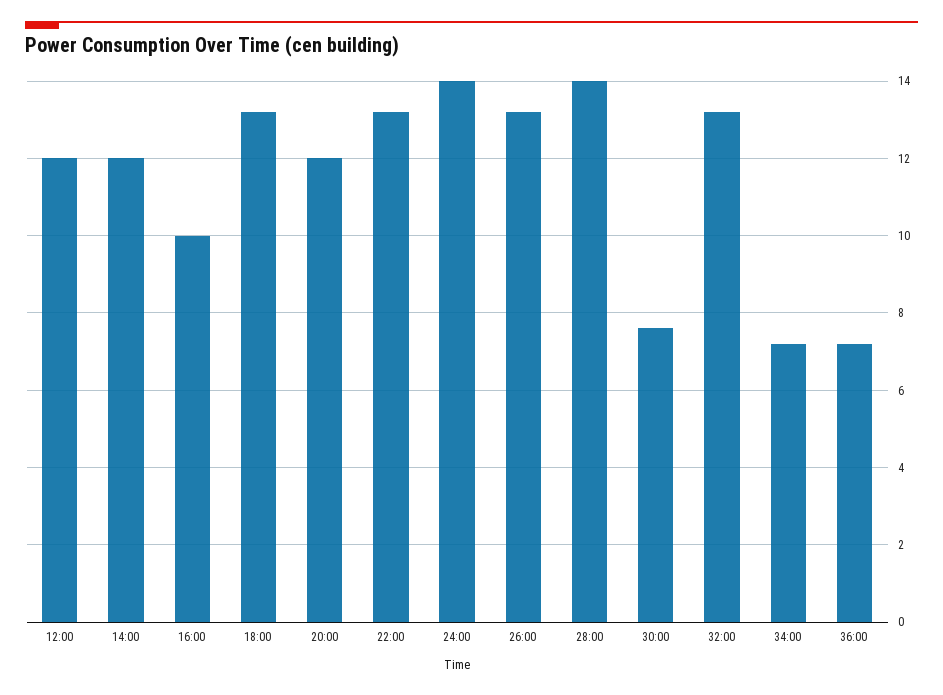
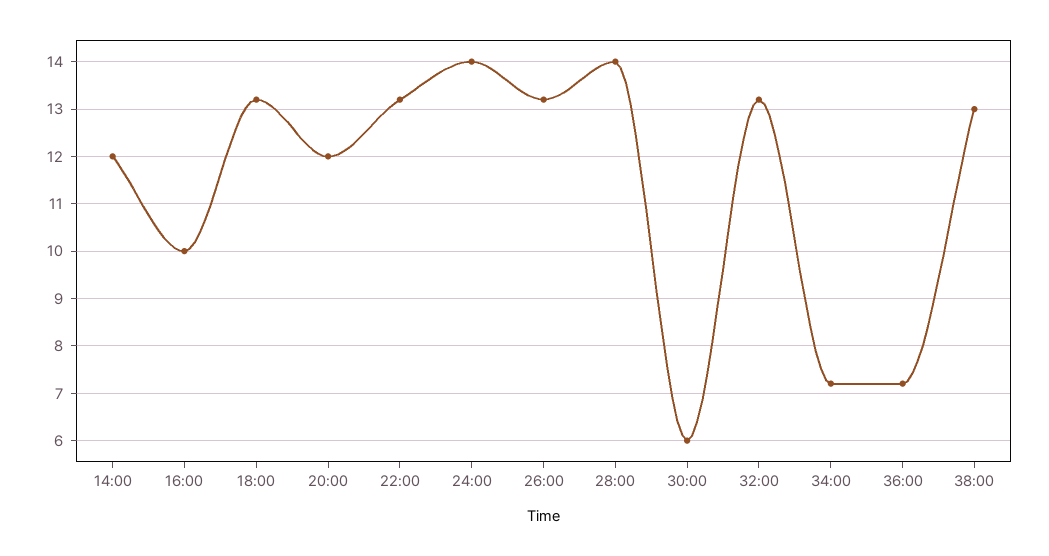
12:00: 12 -> none
30:00: 7.5 -> 6
38:00: none -> 13

